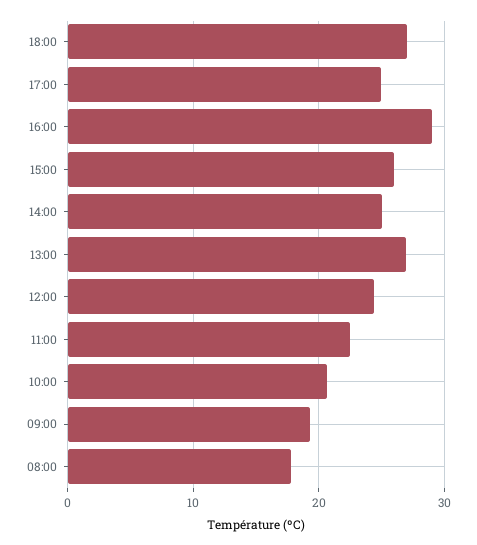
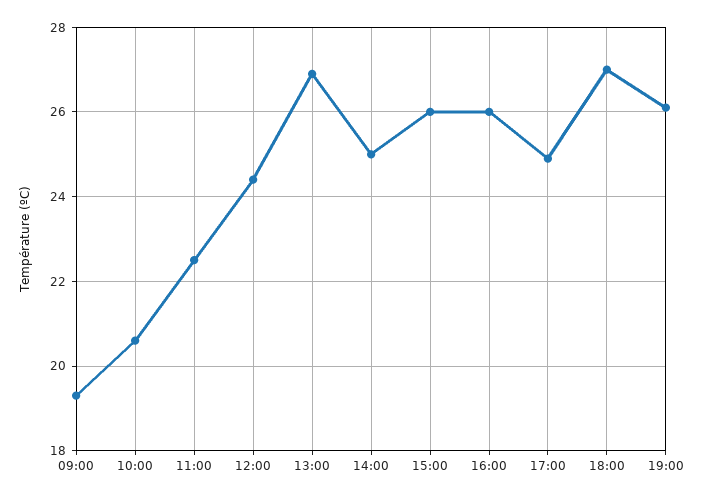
16:00: 29 -> 26
08:00: 18 -> none
19:00: none -> 26

